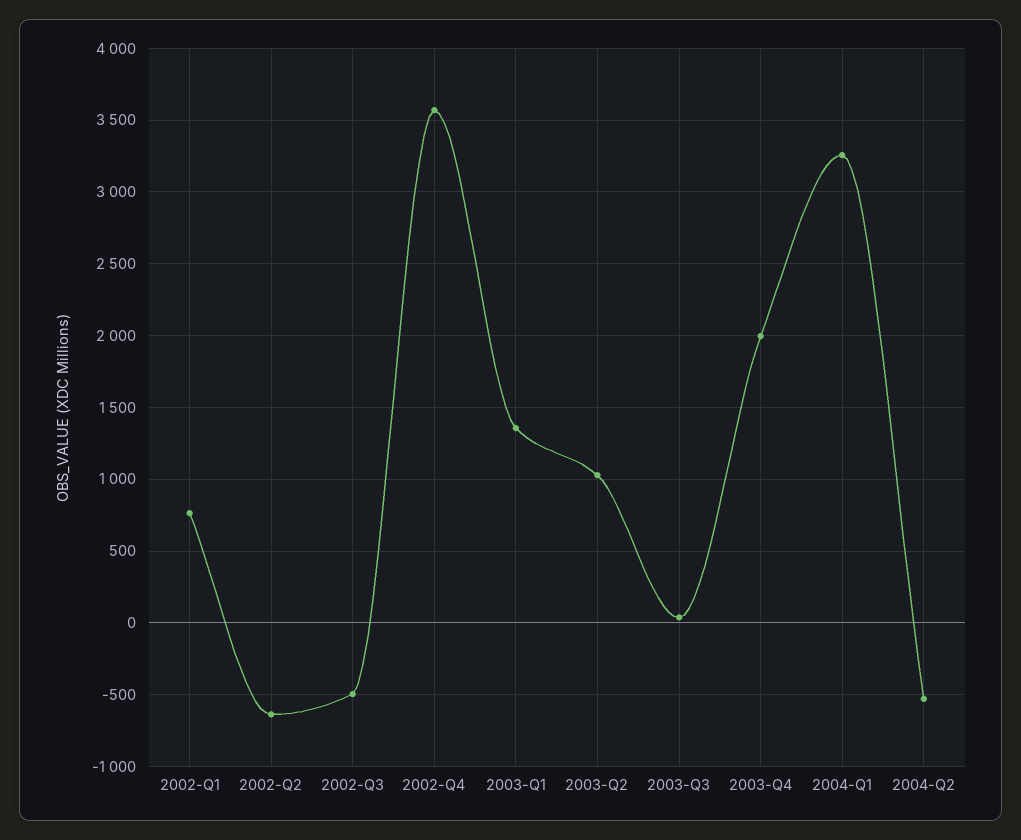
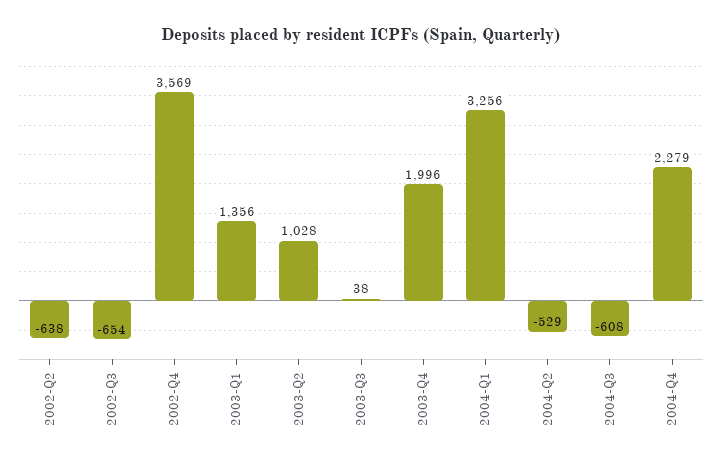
2002-Q1: 750 -> none
2002-Q3: -500 -> -654
2004-Q3: none -> -608
2004-Q4: none -> 2279

